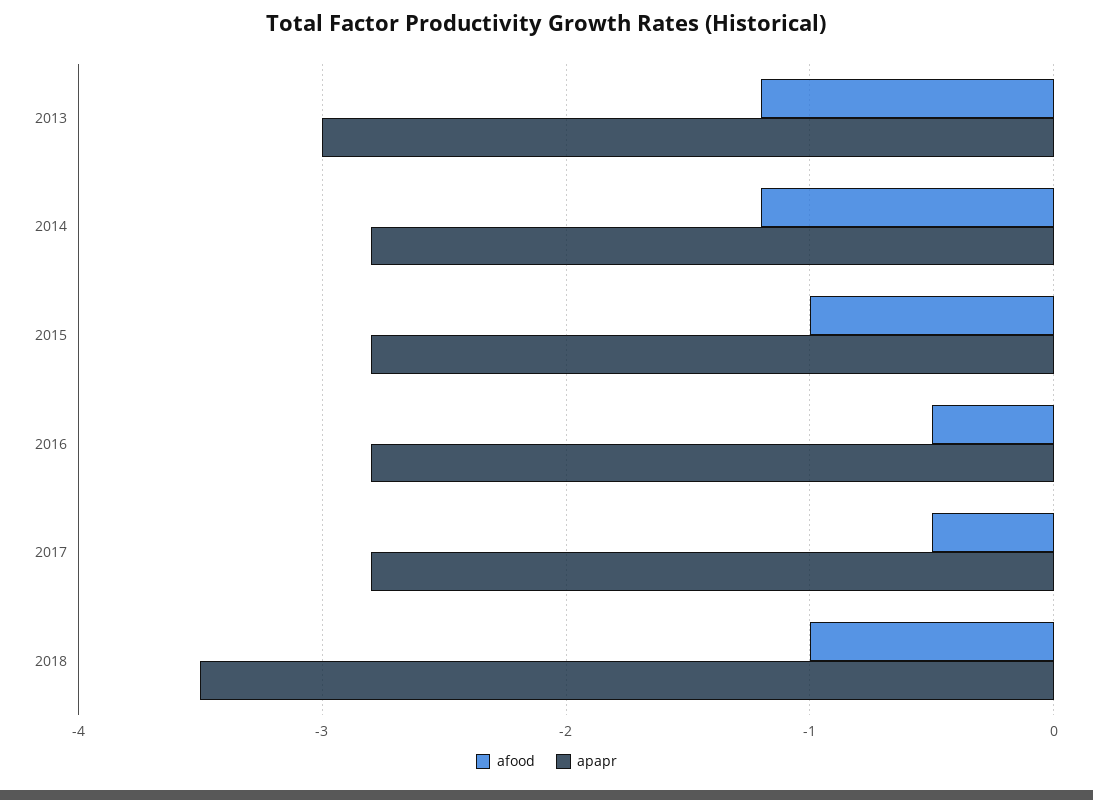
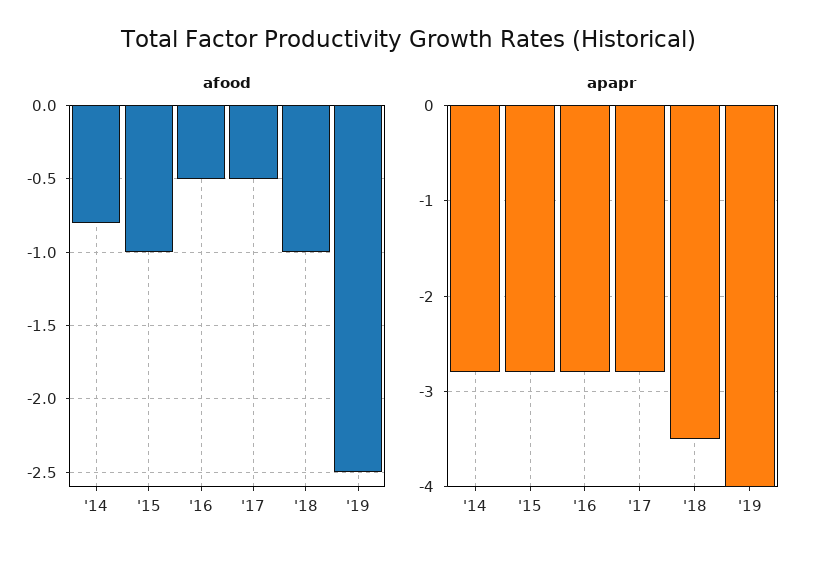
afood, 2013: -1.2 -> none
apapr, 2013: -3 -> none
afood, 2014: -1.2 -> -0.8
afood, '19: none -> -2.5
apapr, '19: none -> -4

